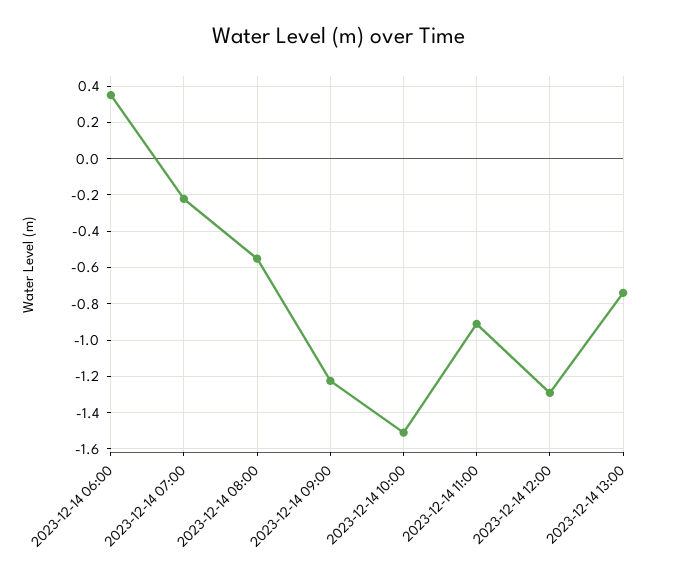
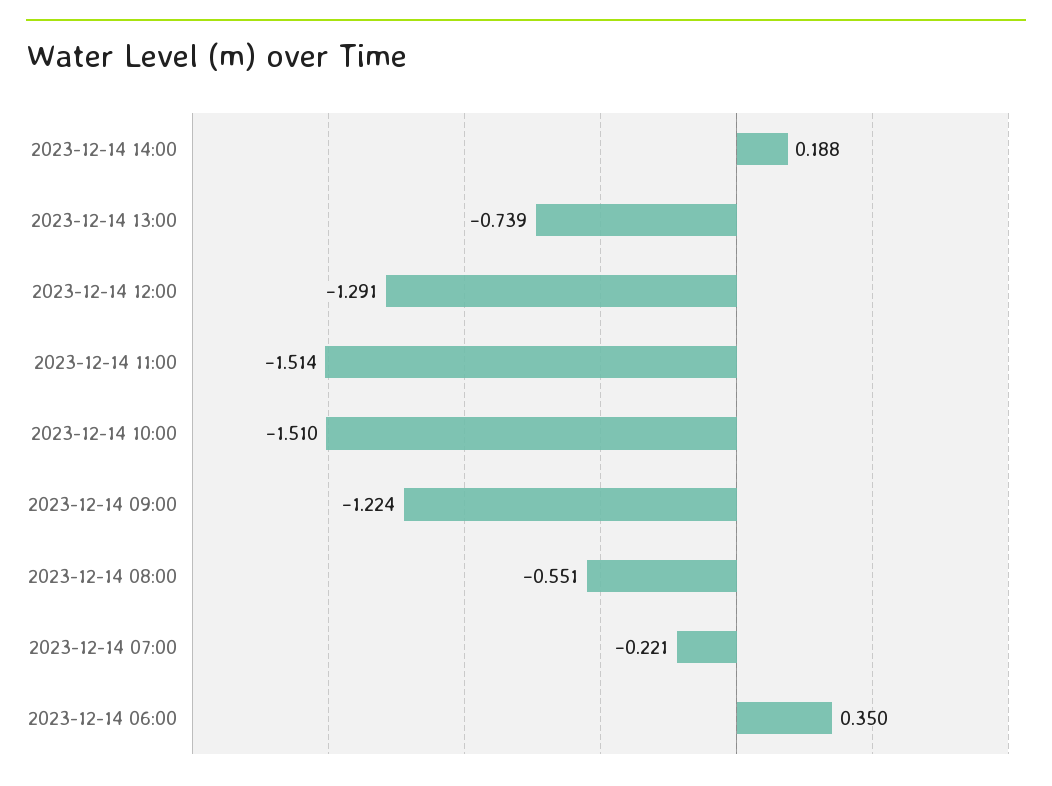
2023-12-14 11:00: -0.9 -> -1.514
2023-12-14 14:00: none -> 0.188

